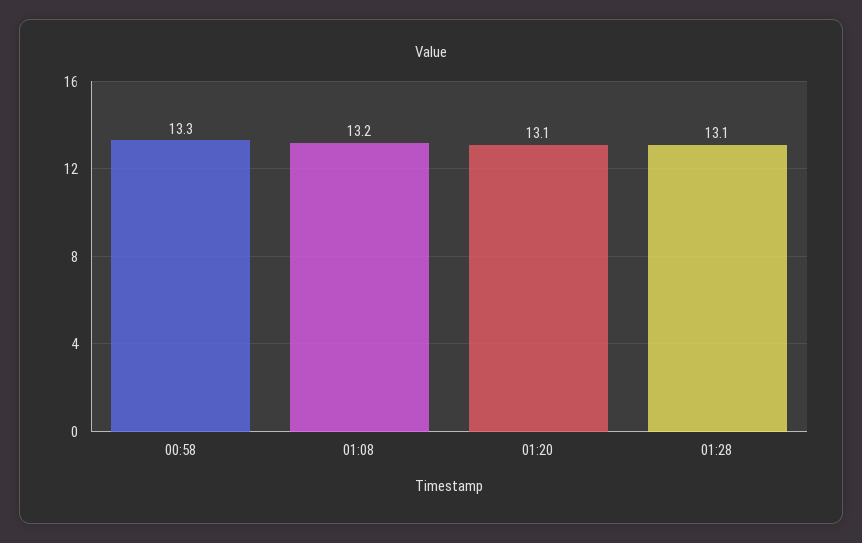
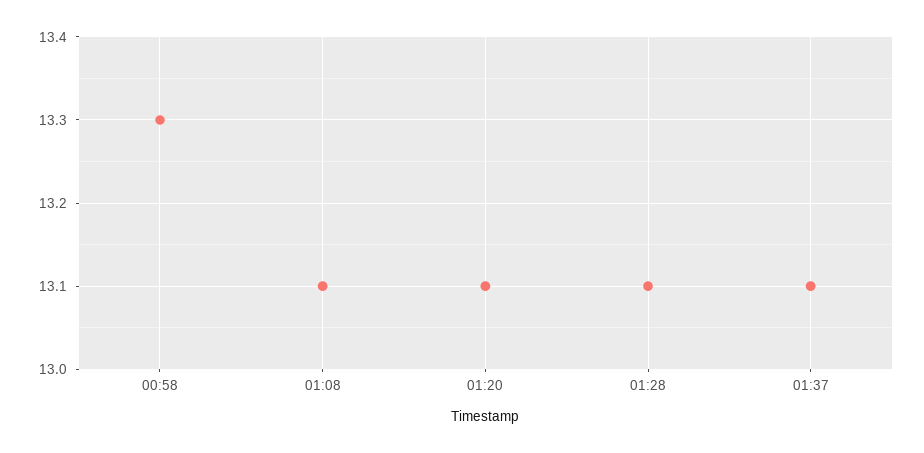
01:08: 13.2 -> 13.1
01:37: none -> 13.1

